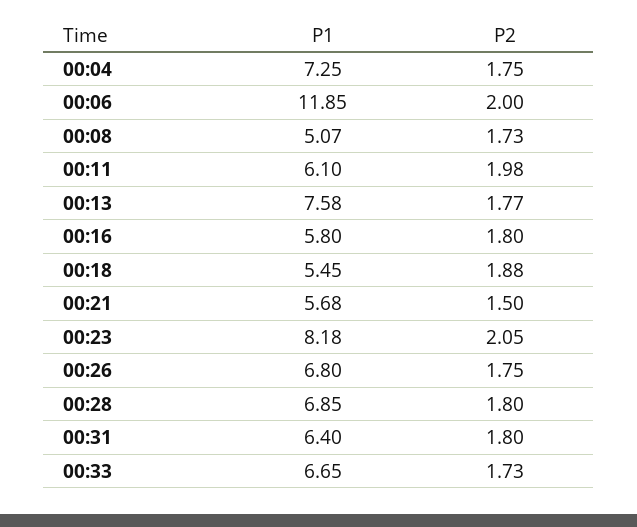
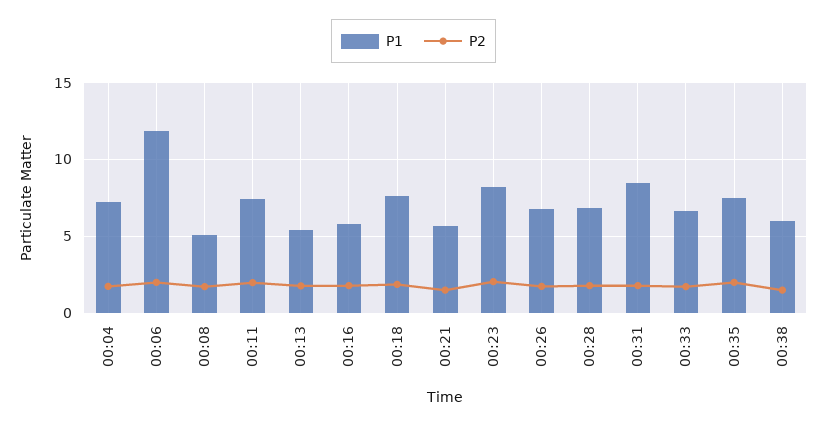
P1, 00:11: 6.1 -> 7.5
P1, 00:13: 7.58 -> 5.5
P1, 00:18: 5.45 -> 7.5
P1, 00:31: 6.4 -> 8.5
P1, 00:35: none -> 7.5
P2, 00:35: none -> 2
P1, 00:38: none -> 6
P2, 00:38: none -> 1.5

